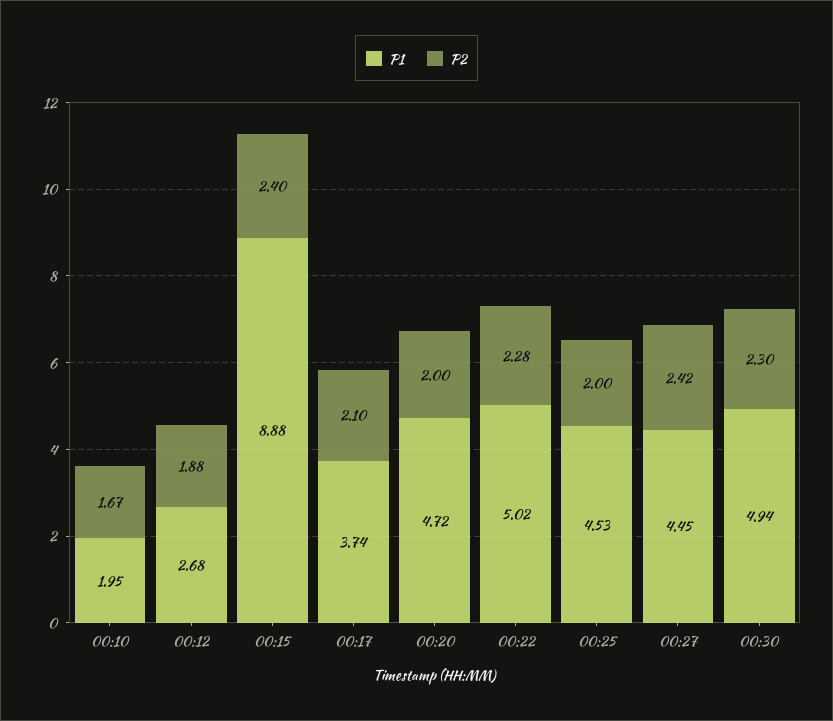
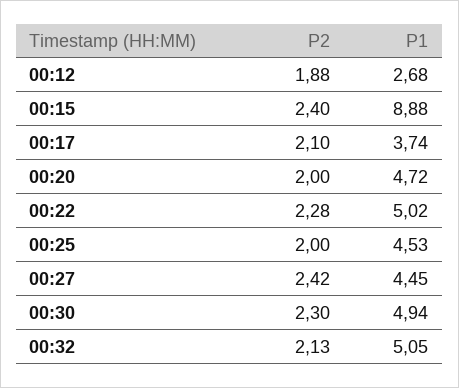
P1, 00:10: 1.95 -> none
P2, 00:10: 1.67 -> none
P2, 00:32: none -> 2.13
P1, 00:32: none -> 5.05

